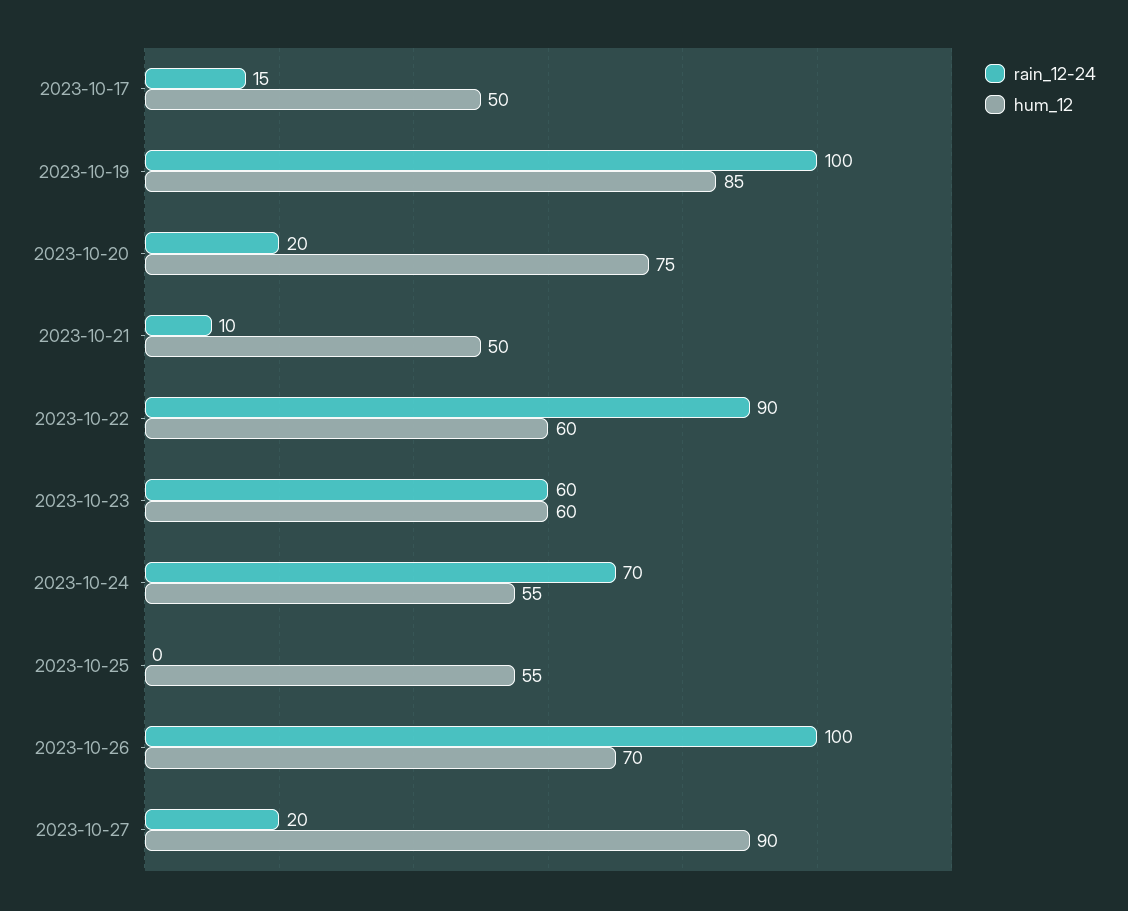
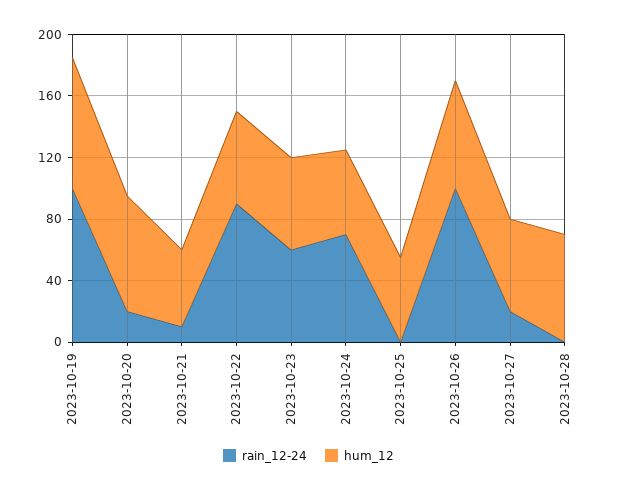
rain_12-24, 2023-10-17: 15 -> none
hum_12, 2023-10-17: 50 -> none
hum_12, 2023-10-27: 90 -> 60
rain_12-24, 2023-10-28: none -> 0
hum_12, 2023-10-28: none -> 70

